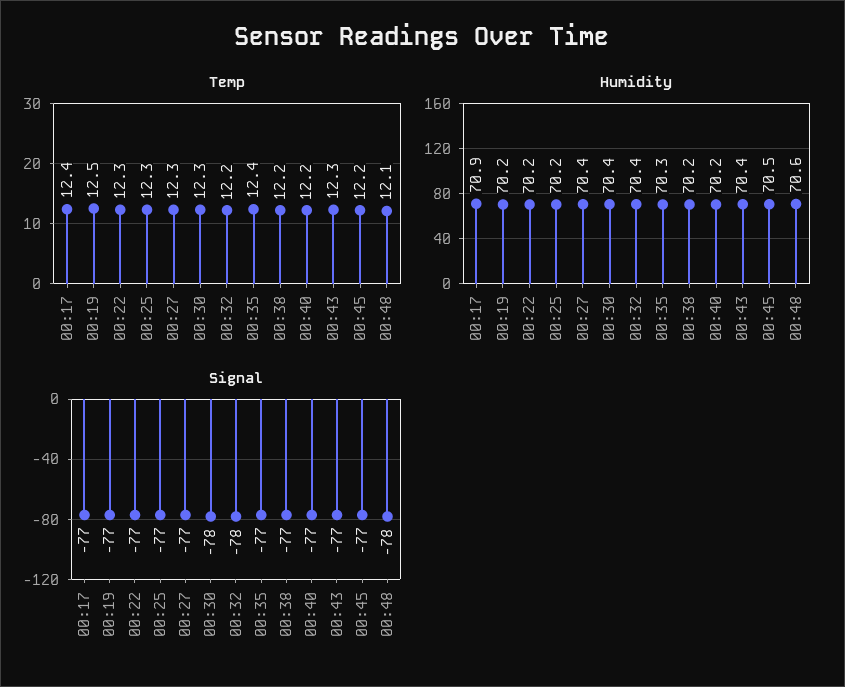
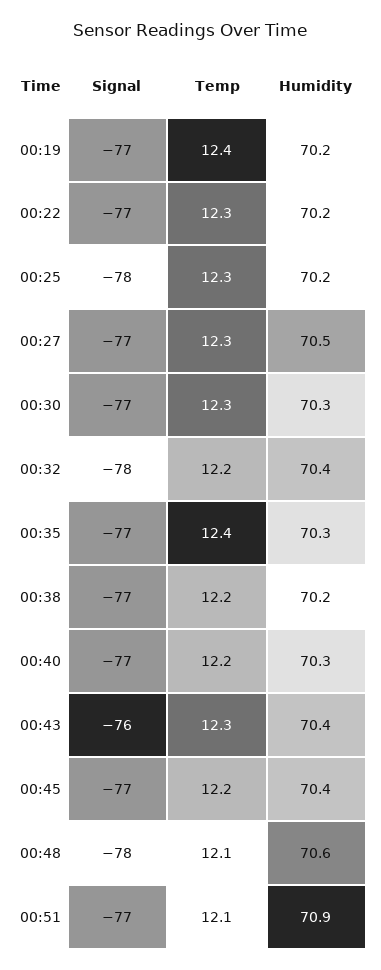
Temp, 00:17: 12.4 -> none
Temp, 00:19: 12.5 -> 12.4
Humidity, 00:17: 70.9 -> none
Humidity, 00:27: 70.4 -> 70.5
Humidity, 00:30: 70.4 -> 70.3
Humidity, 00:40: 70.2 -> 70.3
Humidity, 00:45: 70.5 -> 70.4
Signal, 00:17: -77 -> none
Signal, 00:25: -77 -> -78
Signal, 00:30: -78 -> -77
Signal, 00:43: -77 -> -76
Signal, 00:51: none -> -77
Temp, 00:51: none -> 12.1
Humidity, 00:51: none -> 70.9

